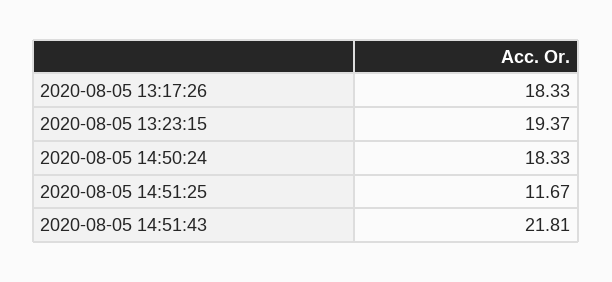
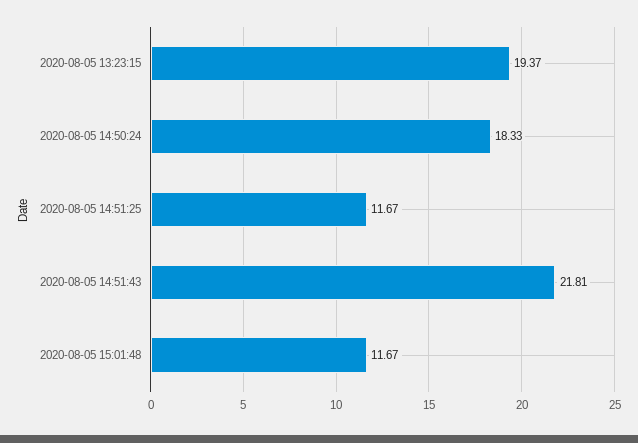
2020-08-05 13:17:26: 18.33 -> none
2020-08-05 15:01:48: none -> 11.67

